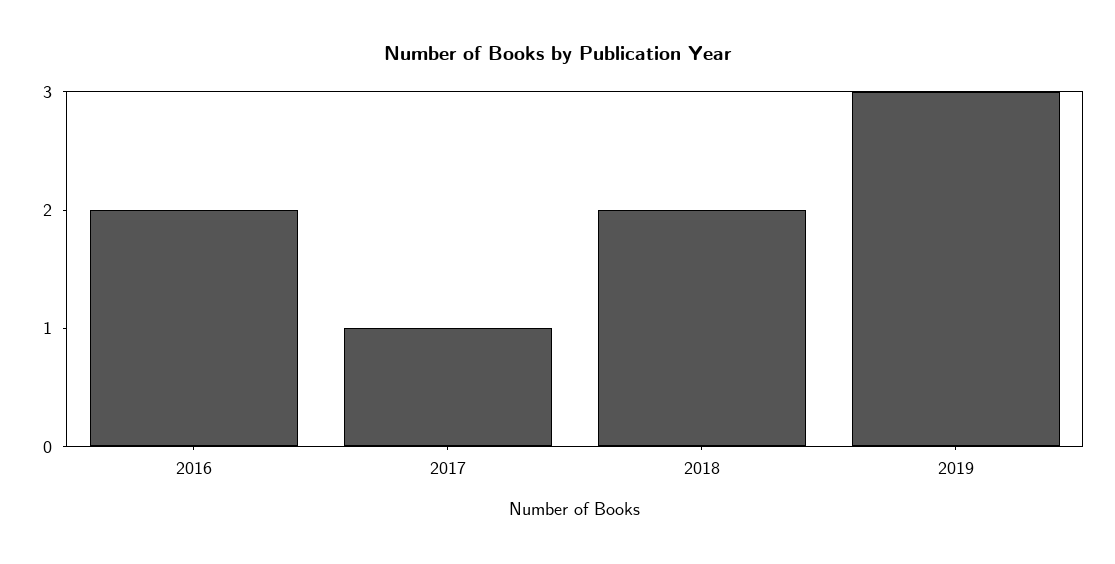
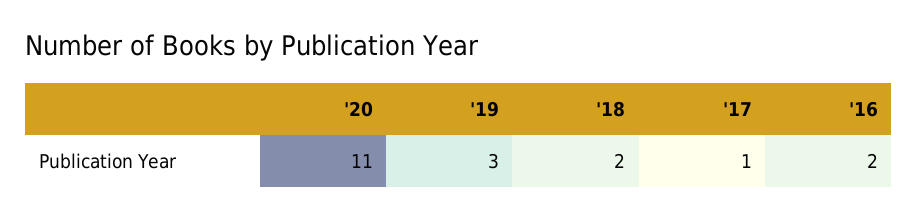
'20: none -> 11

